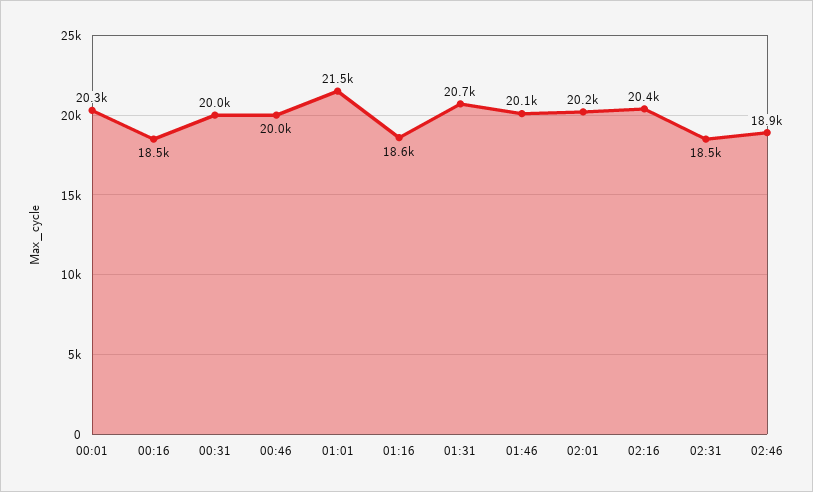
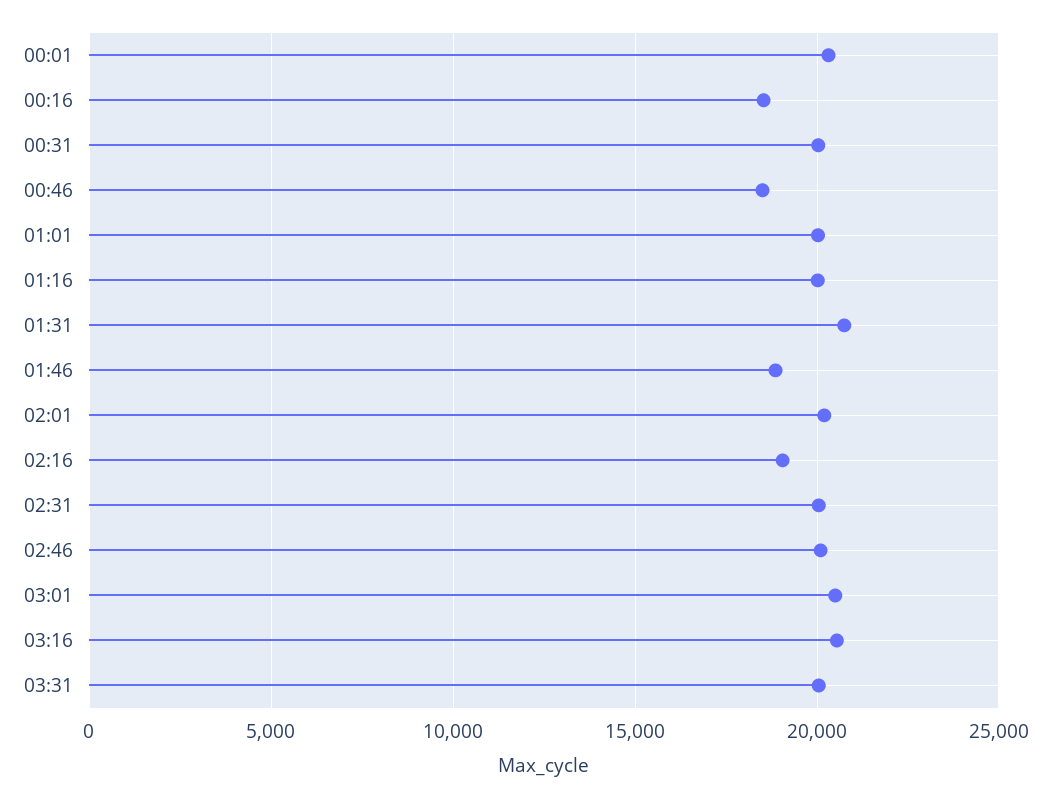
00:46: 20000 -> 18500
01:01: 21500 -> 20000
01:16: 18600 -> 20000
01:46: 20100 -> 19000
02:16: 20400 -> 19000
02:31: 18500 -> 20000
02:46: 18900 -> 20000
03:01: none -> 20500
03:16: none -> 20500
03:31: none -> 20000

